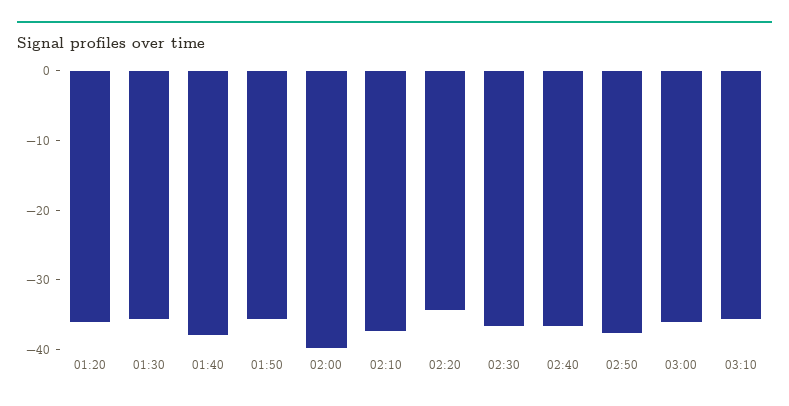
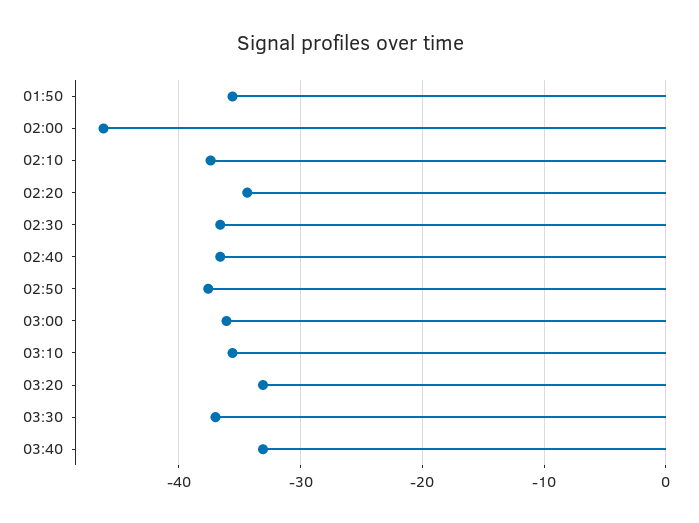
01:20: -36 -> none
01:30: -36 -> none
01:40: -38 -> none
02:00: -40 -> -46
03:20: none -> -33
03:30: none -> -37
03:40: none -> -33

